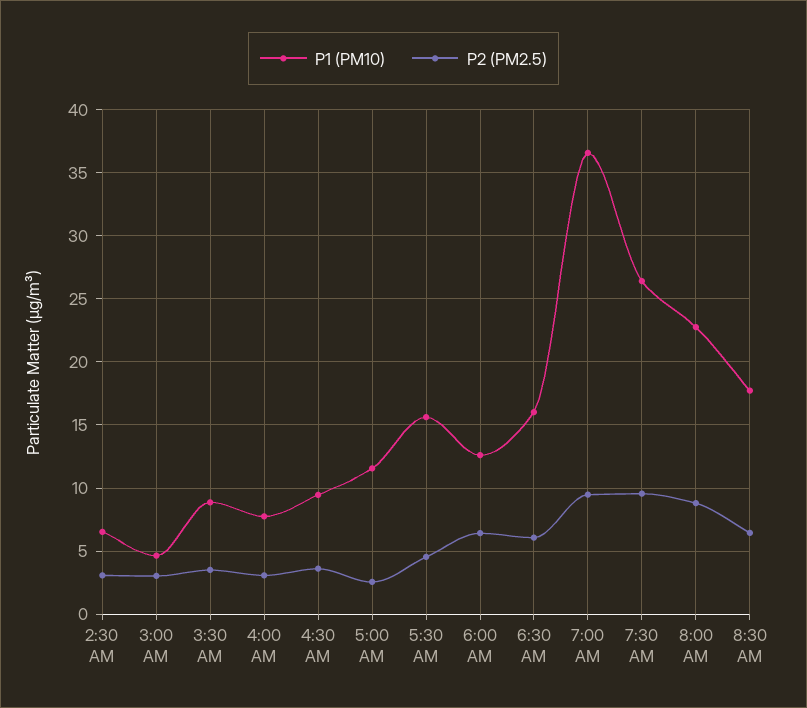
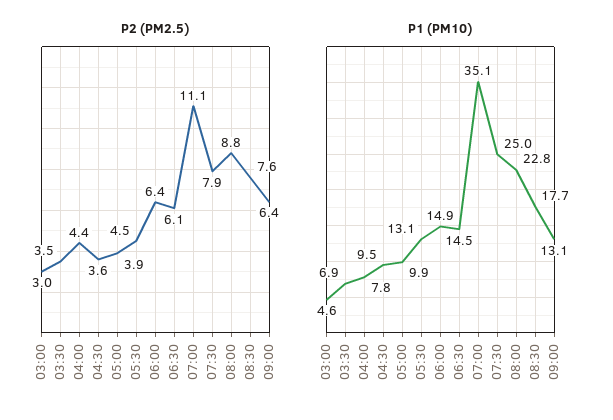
P1 (PM10), 2:30 AM: 6.5 -> none
P2 (PM2.5), 2:30 AM: 3 -> none
P1 (PM10), 3:30 AM: 9 -> 6.9
P2 (PM2.5), 4:00 AM: 3 -> 4.4
P1 (PM10), 5:00 AM: 11.5 -> 9.9
P2 (PM2.5), 5:00 AM: 2.5 -> 3.9
P1 (PM10), 5:30 AM: 15.5 -> 13.1
P1 (PM10), 6:00 AM: 12.5 -> 14.9
P1 (PM10), 6:30 AM: 16 -> 14.5
P1 (PM10), 7:00 AM: 36.5 -> 35.1
P2 (PM2.5), 7:00 AM: 9.5 -> 11.1
P1 (PM10), 7:30 AM: 26.5 -> 25
P2 (PM2.5), 7:30 AM: 9.5 -> 7.9
P2 (PM2.5), 8:30 AM: 6.5 -> 7.6
P2 (PM2.5), 09:00: none -> 6.4
P1 (PM10), 09:00: none -> 13.1

